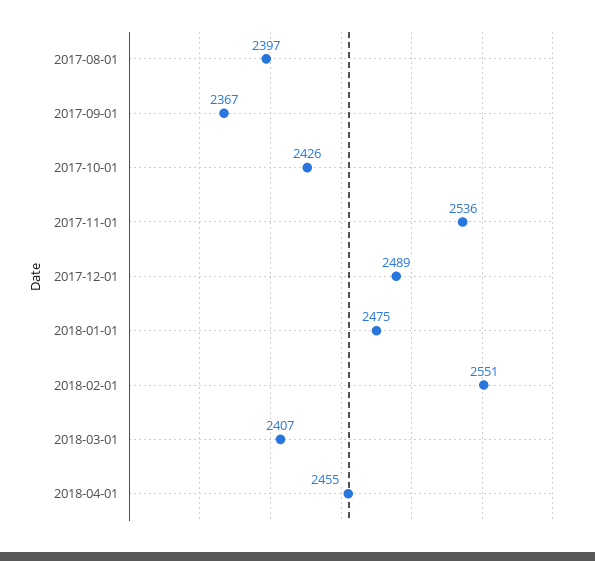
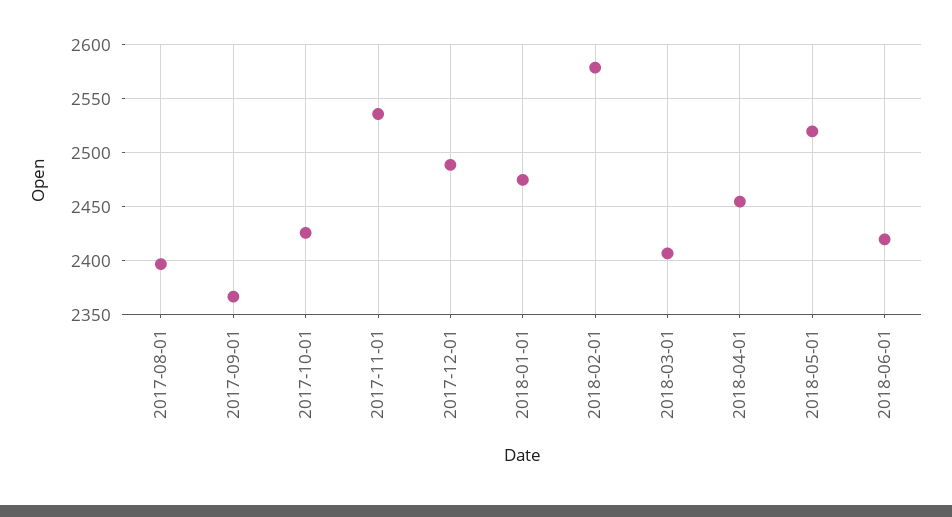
2018-02-01: 2551 -> 2580
2018-05-01: none -> 2520
2018-06-01: none -> 2420

